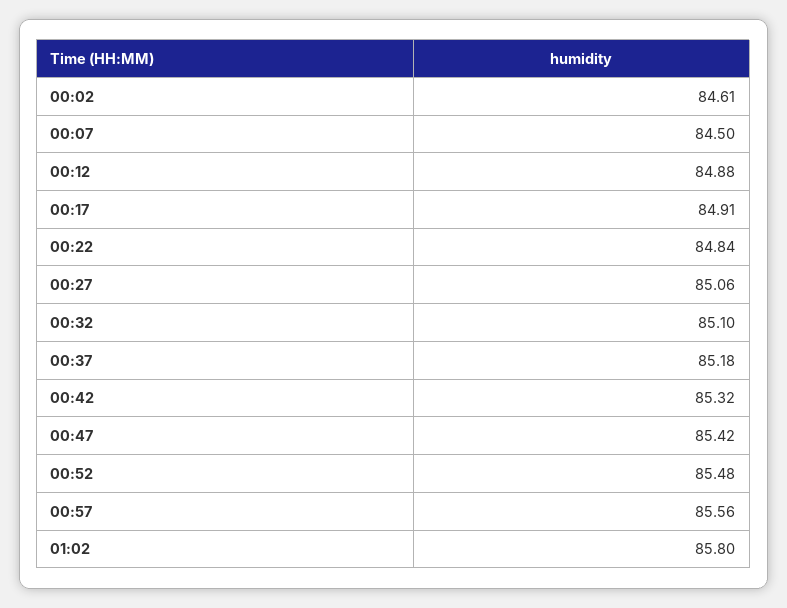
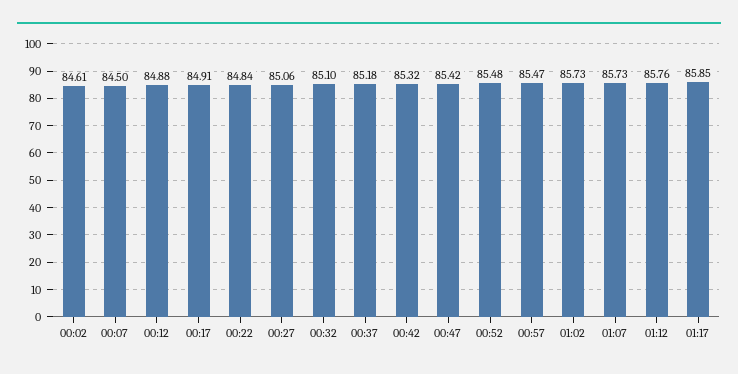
00:57: 85.56 -> 85.47
01:02: 85.8 -> 85.73
01:07: none -> 85.73
01:12: none -> 85.76
01:17: none -> 85.85

